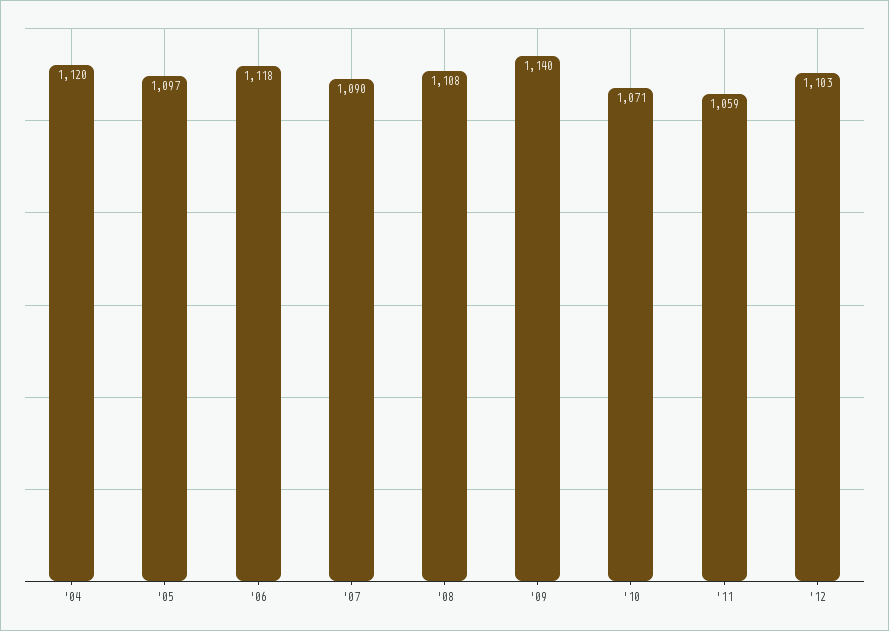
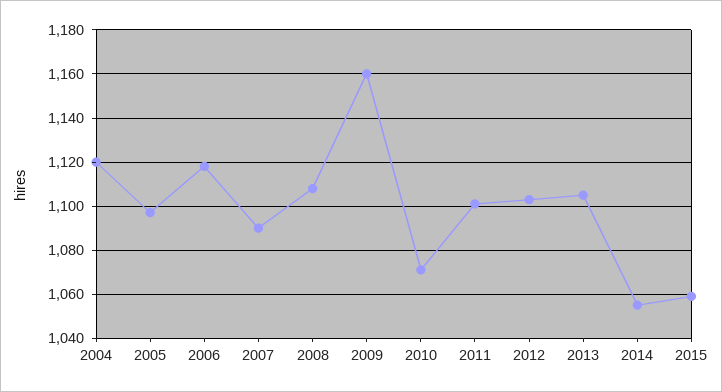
'09: 1140 -> 1160
'11: 1059 -> 1100
2013: none -> 1105
2014: none -> 1055
2015: none -> 1060

